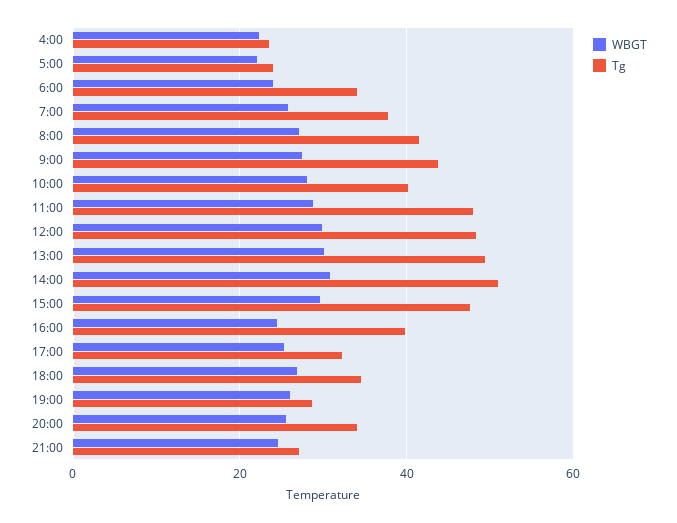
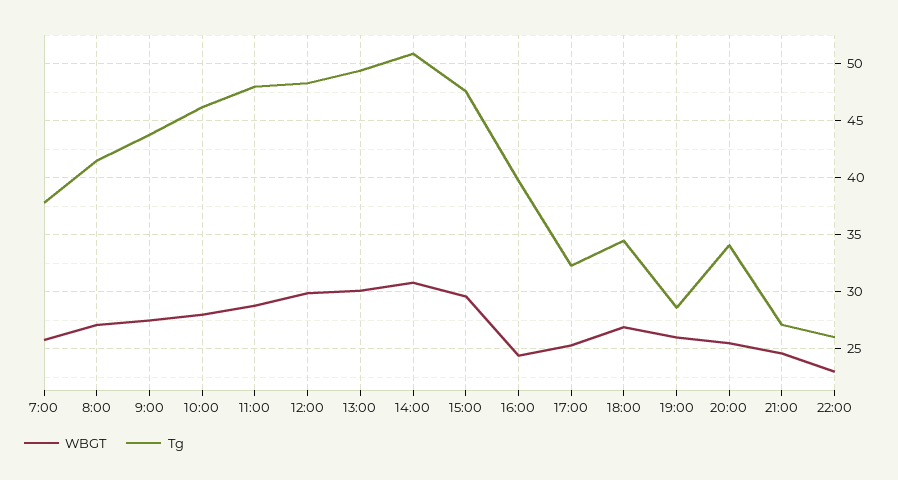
WBGT, 4:00: 22 -> none
Tg, 4:00: 24 -> none
WBGT, 5:00: 22 -> none
Tg, 5:00: 24 -> none
WBGT, 6:00: 24 -> none
Tg, 6:00: 34 -> none
Tg, 10:00: 40 -> 46
WBGT, 22:00: none -> 23
Tg, 22:00: none -> 26

